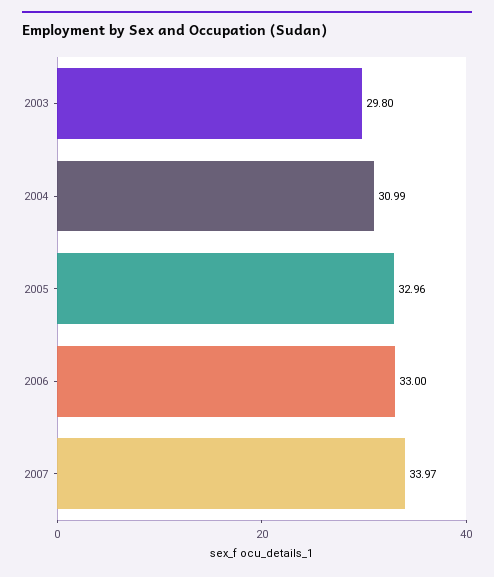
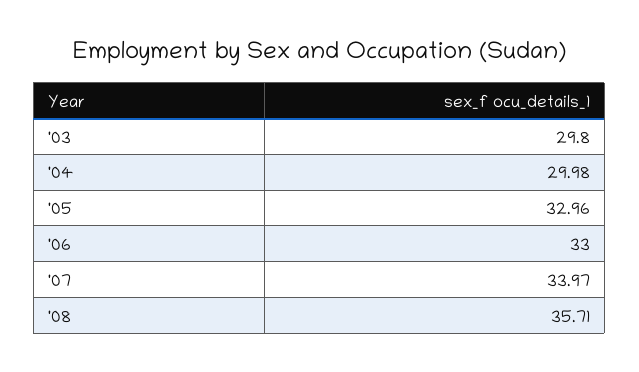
2004: 30.99 -> 29.98
'08: none -> 35.71

